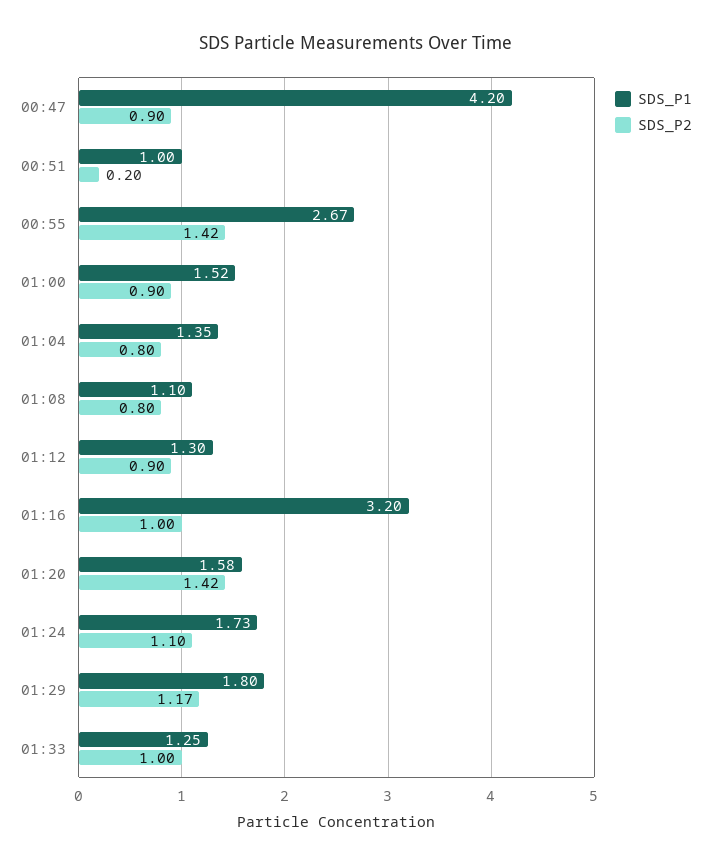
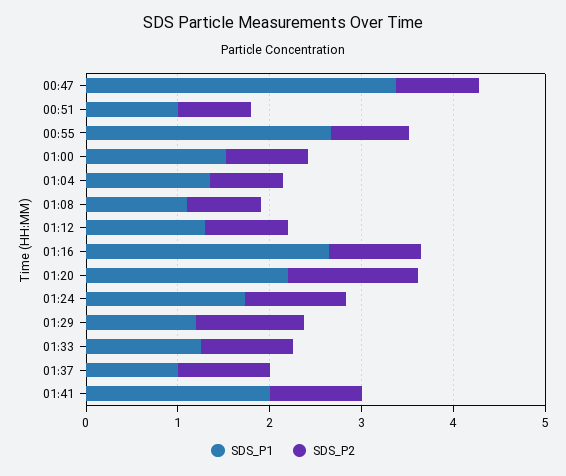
SDS_P1, 00:47: 4.2 -> 3.4
SDS_P2, 00:51: 0.2 -> 0.8
SDS_P2, 00:55: 1.42 -> 0.8
SDS_P1, 01:16: 3.2 -> 2.6
SDS_P1, 01:20: 1.58 -> 2.2
SDS_P1, 01:29: 1.8 -> 1.2
SDS_P1, 01:37: none -> 1
SDS_P2, 01:37: none -> 1
SDS_P1, 01:41: none -> 2
SDS_P2, 01:41: none -> 1

